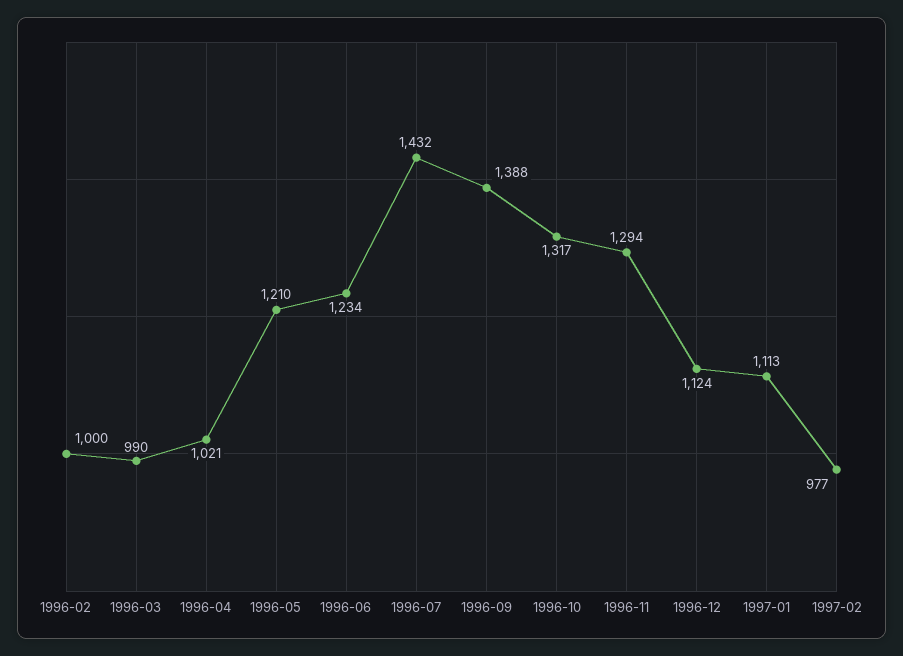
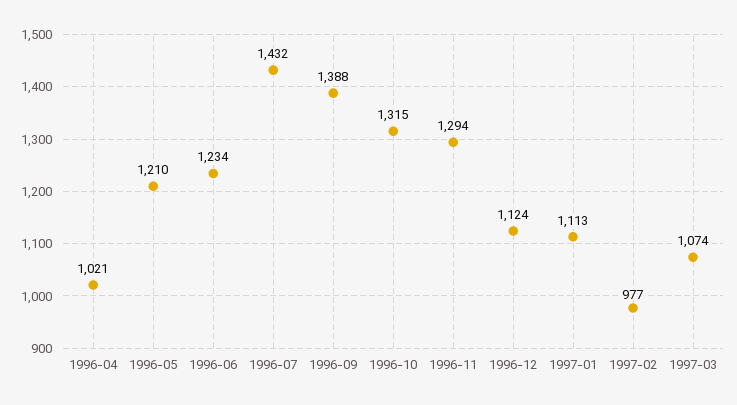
1996-02: 1000 -> none
1996-03: 990 -> none
1996-10: 1317 -> 1315
1997-03: none -> 1074

